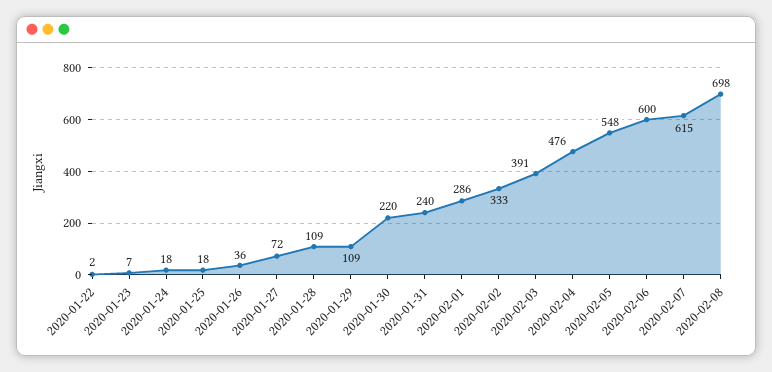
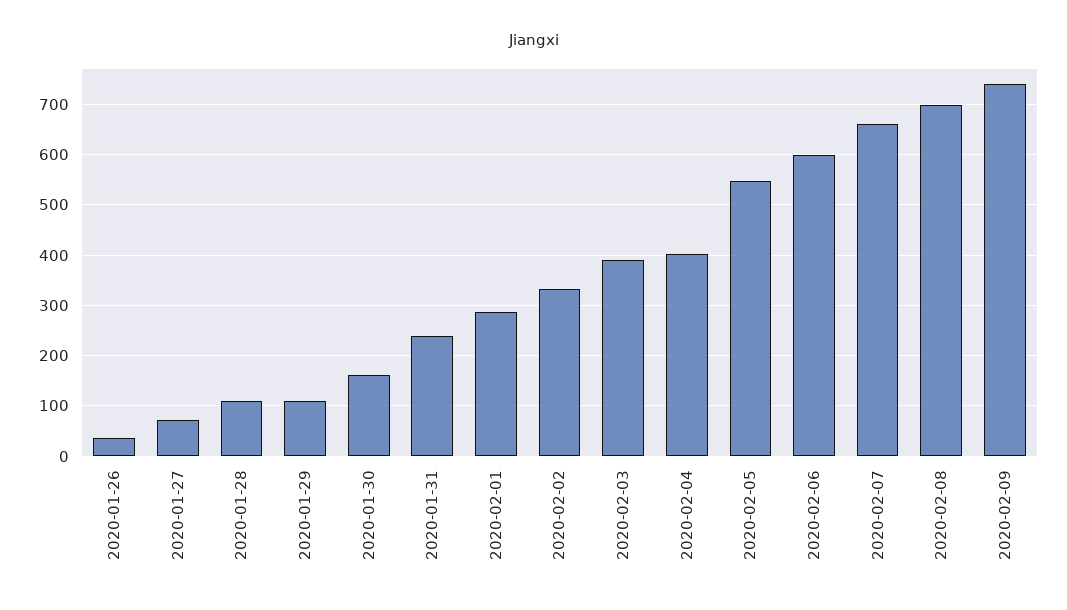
2020-01-22: 2 -> none
2020-01-23: 7 -> none
2020-01-24: 18 -> none
2020-01-25: 18 -> none
2020-01-30: 220 -> 160
2020-02-04: 476 -> 400
2020-02-07: 615 -> 660
2020-02-09: none -> 740

